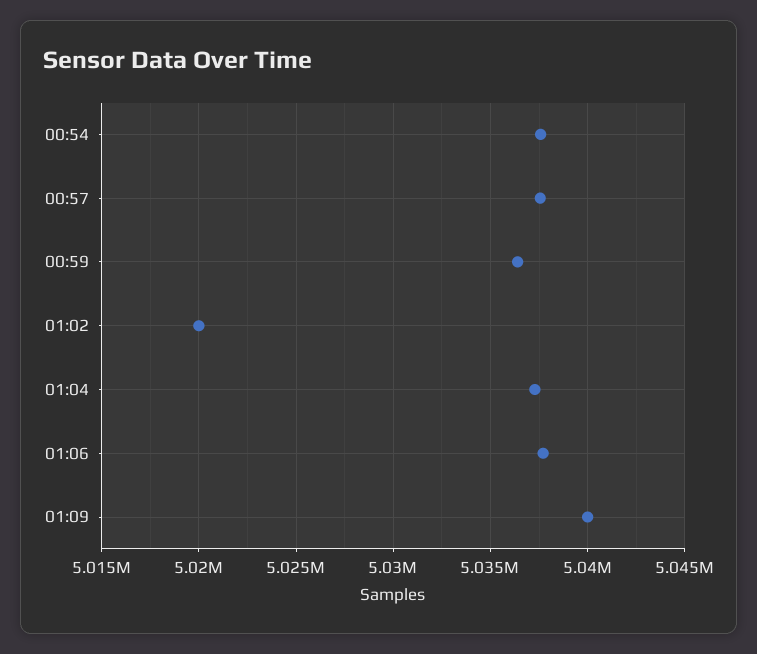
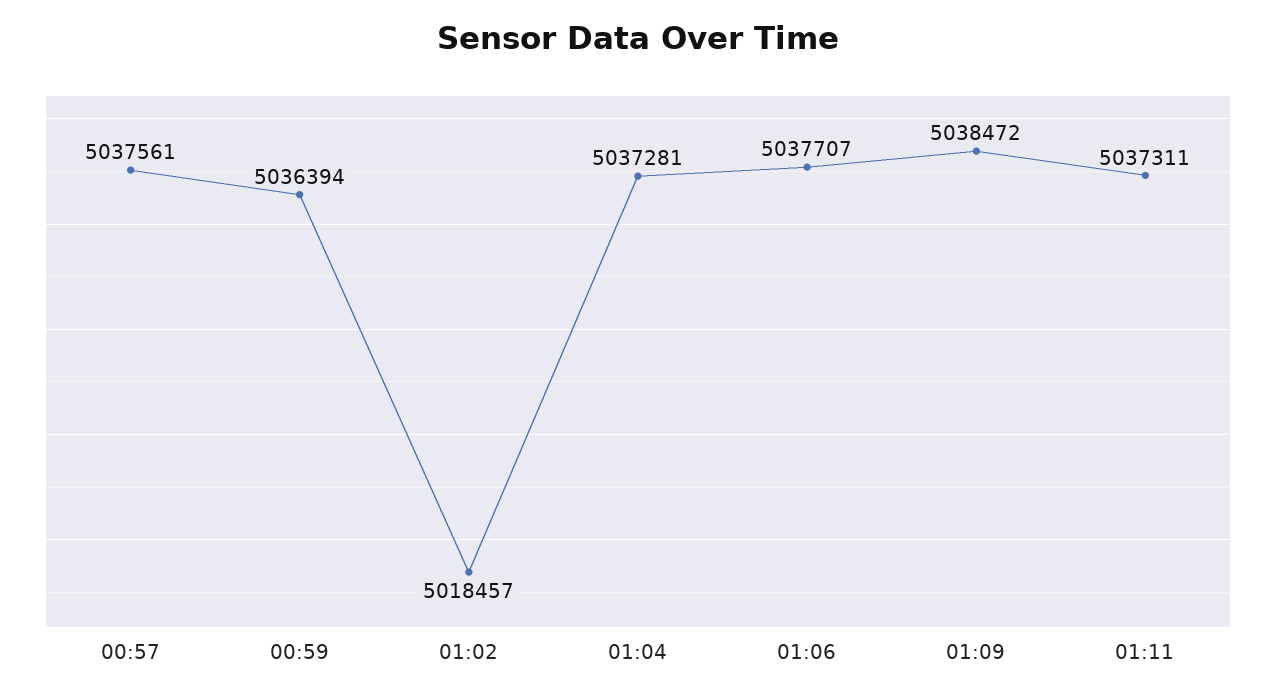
00:54: 5037500 -> none
01:02: 5020000 -> 5018457
01:09: 5040000 -> 5038472
01:11: none -> 5037311

